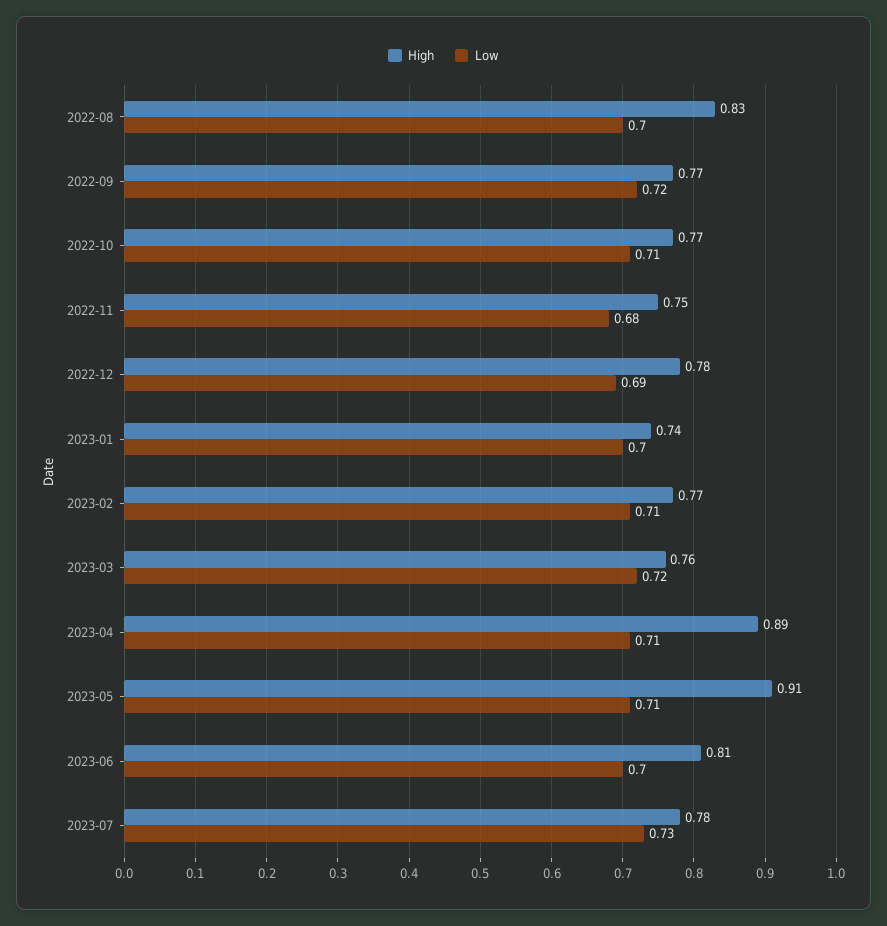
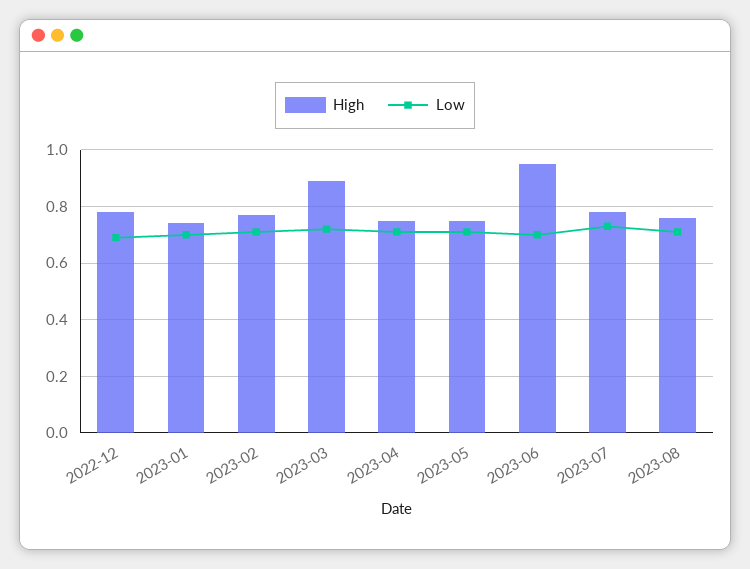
High, 2022-08: 0.83 -> none
Low, 2022-08: 0.7 -> none
High, 2022-09: 0.77 -> none
Low, 2022-09: 0.72 -> none
High, 2022-10: 0.77 -> none
Low, 2022-10: 0.71 -> none
High, 2022-11: 0.75 -> none
Low, 2022-11: 0.68 -> none
High, 2023-03: 0.76 -> 0.9
High, 2023-04: 0.89 -> 0.75
High, 2023-05: 0.91 -> 0.75
High, 2023-06: 0.81 -> 0.95
High, 2023-08: none -> 0.75
Low, 2023-08: none -> 0.7

